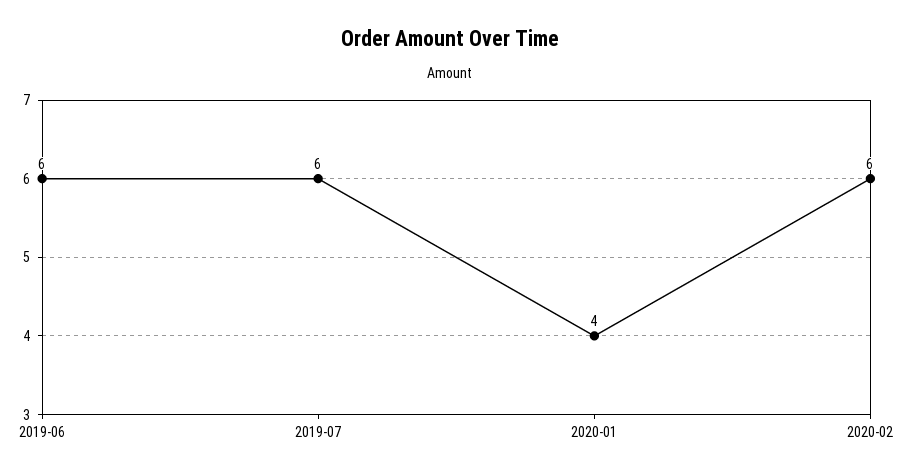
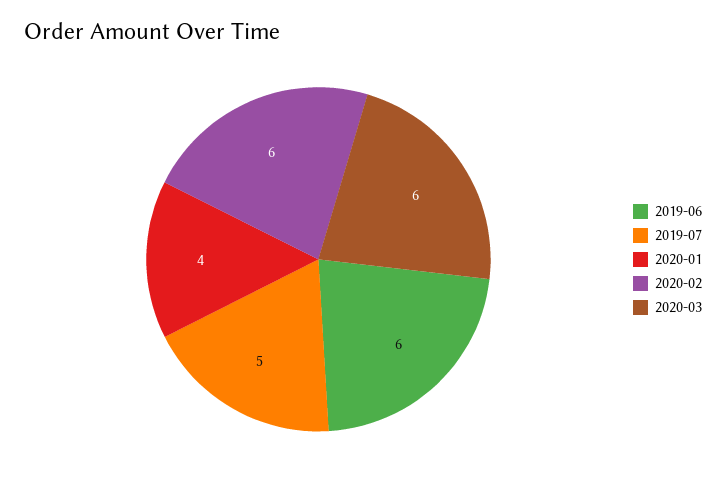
2019-07: 6 -> 5
2020-03: none -> 6

